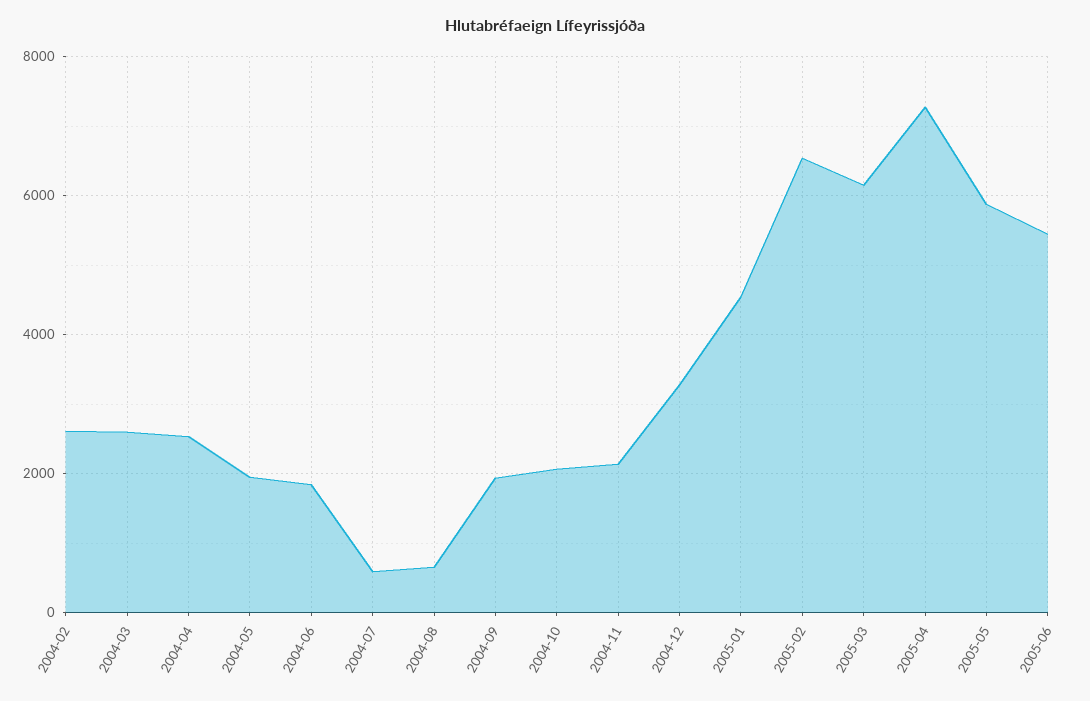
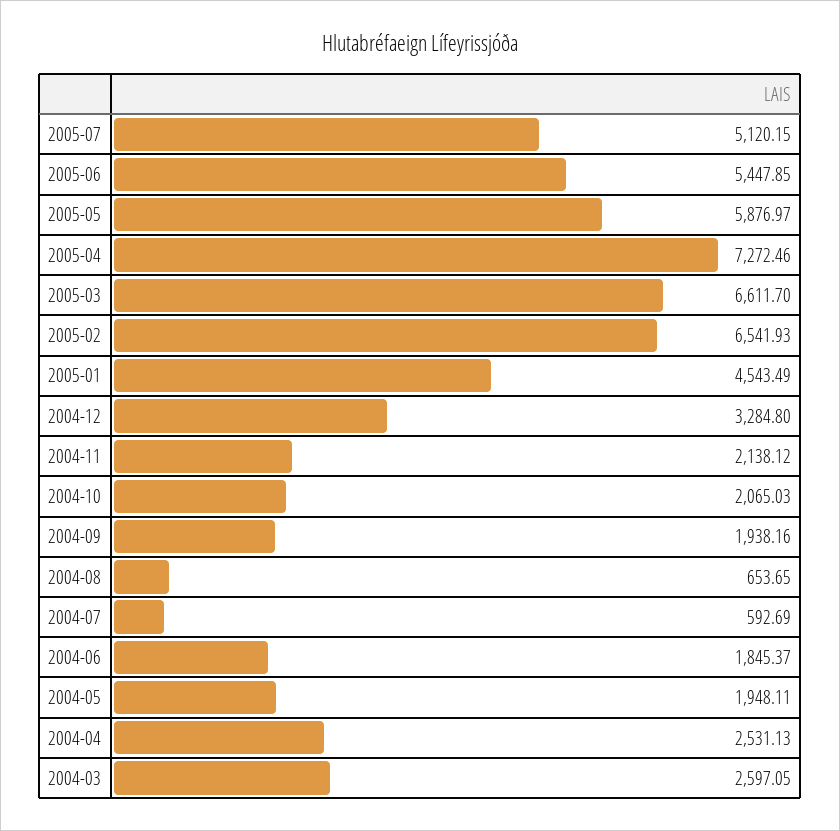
2004-02: 2600 -> none
2005-03: 6200 -> 6611.7
2005-07: none -> 5120.15

